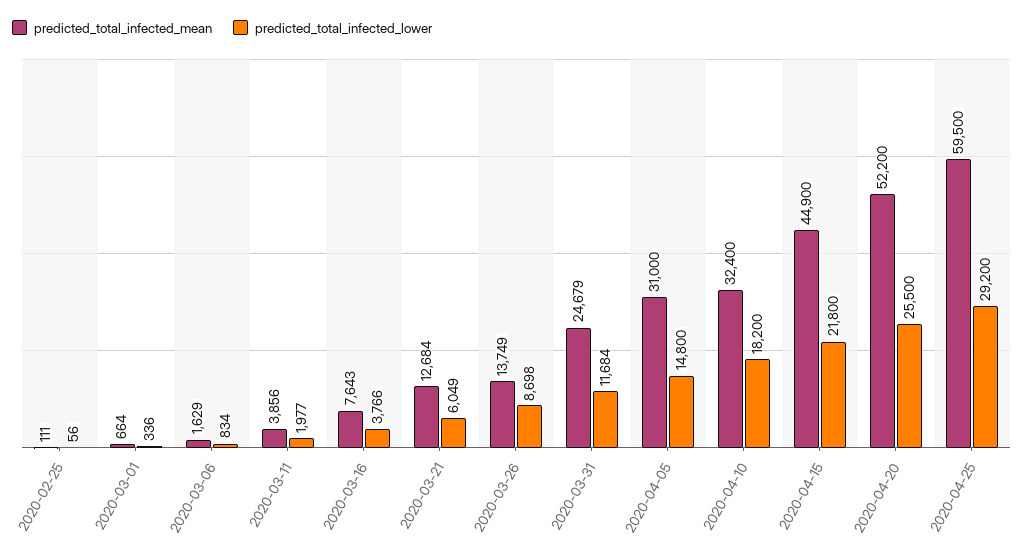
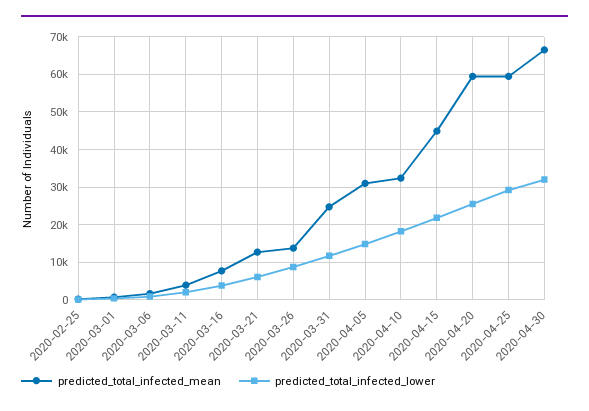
predicted_total_infected_mean, 2020-04-20: 52200 -> 60000
predicted_total_infected_mean, 2020-04-30: none -> 66000
predicted_total_infected_lower, 2020-04-30: none -> 32000

